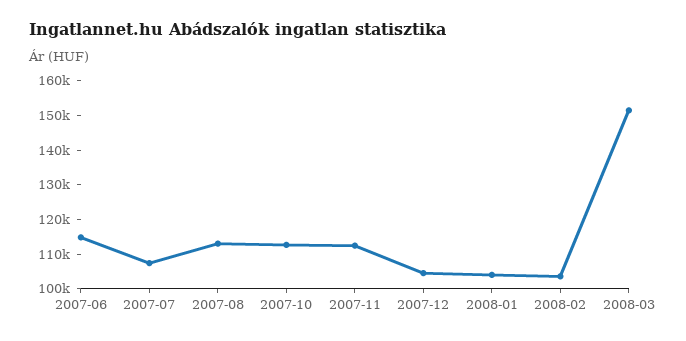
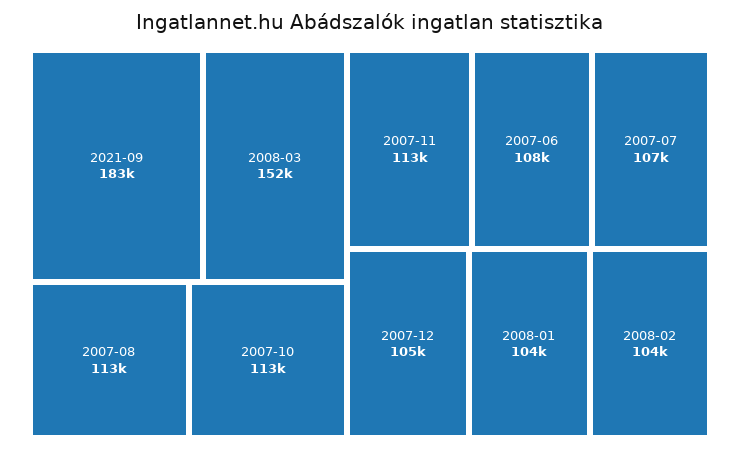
2007-06: 115000 -> 108000
2021-09: none -> 183000

